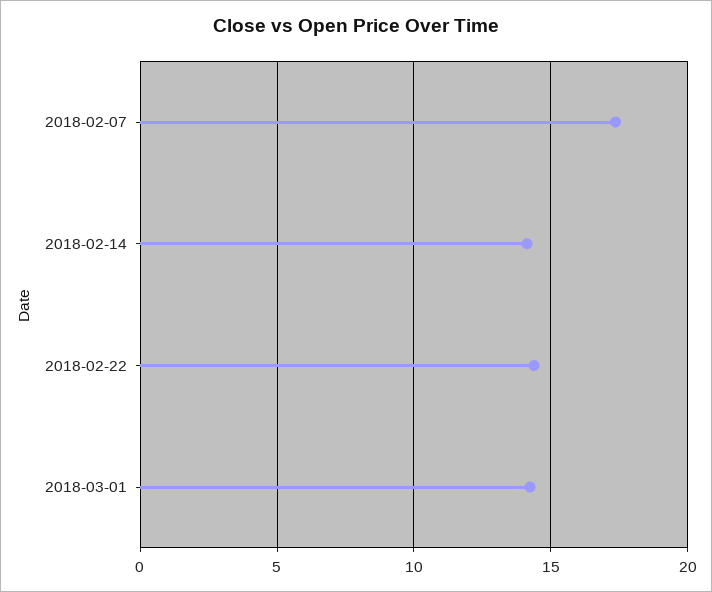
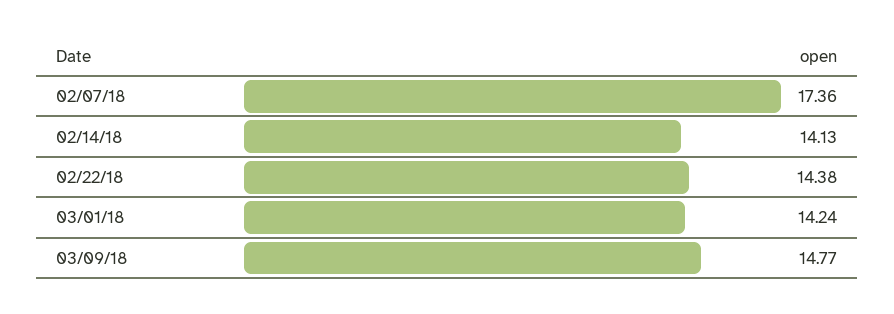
03/09/18: none -> 14.77

